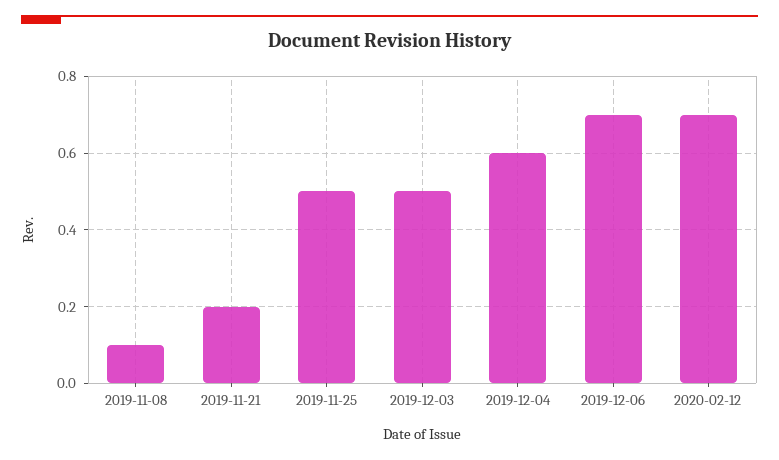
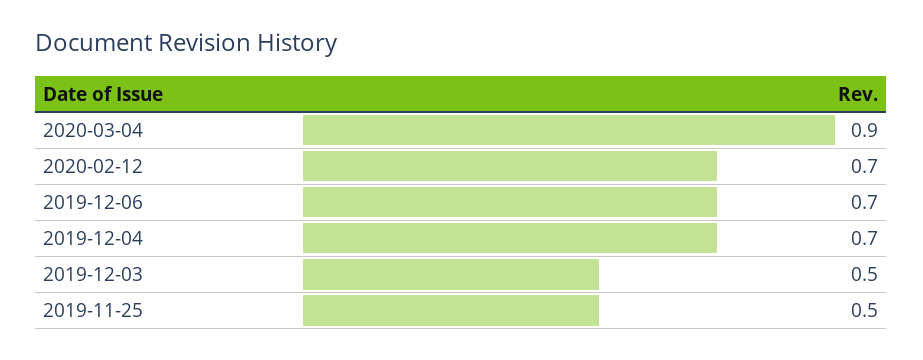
2019-11-08: 0.1 -> none
2019-11-21: 0.2 -> none
2019-12-04: 0.6 -> 0.7
2020-03-04: none -> 0.9

